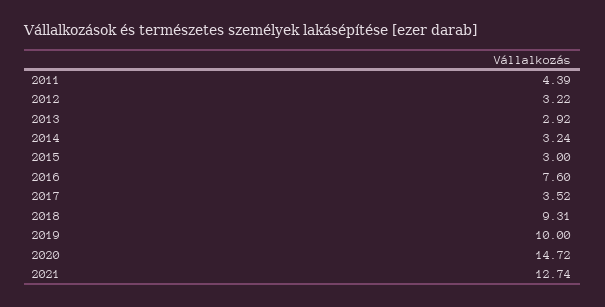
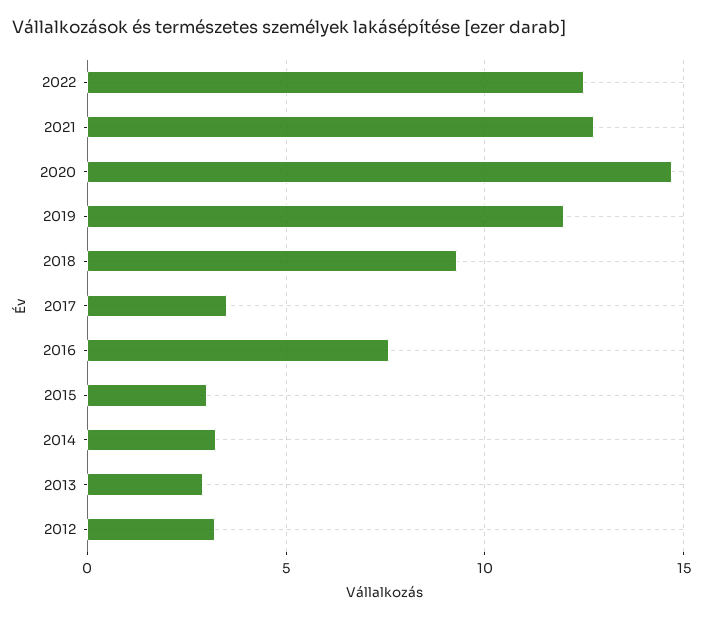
2011: 4.39 -> none
2019: 10 -> 12
2022: none -> 12.5

